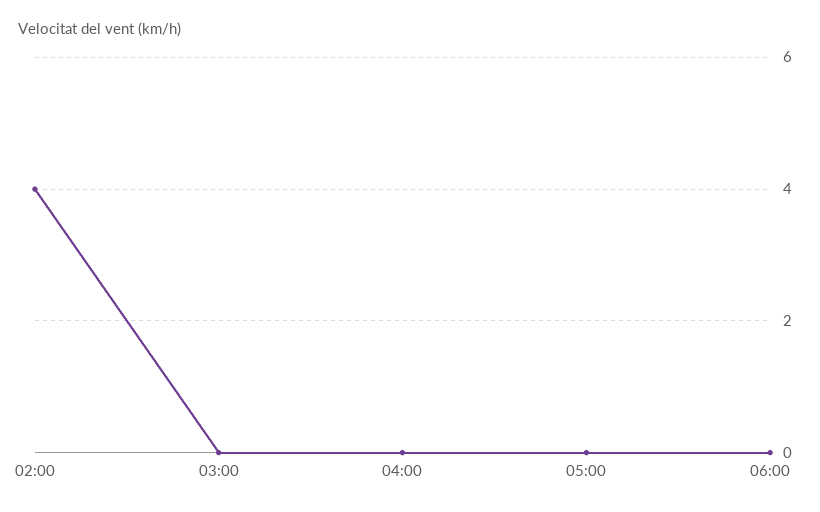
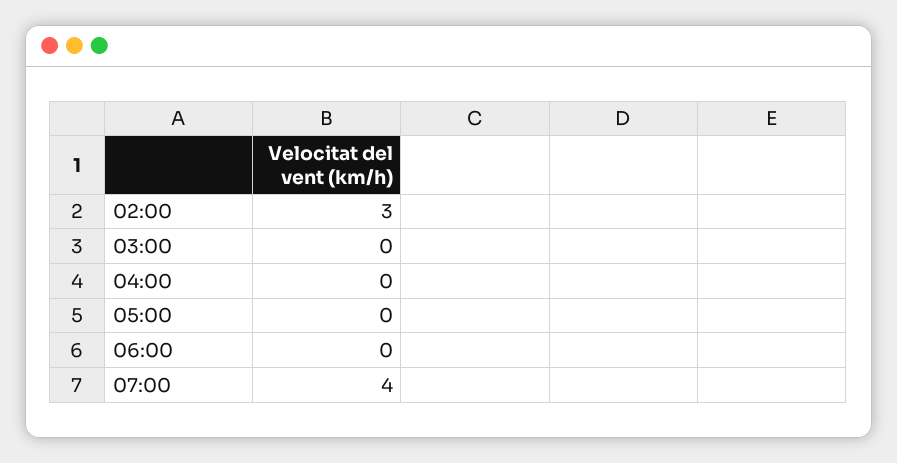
02:00: 4 -> 3
07:00: none -> 4

